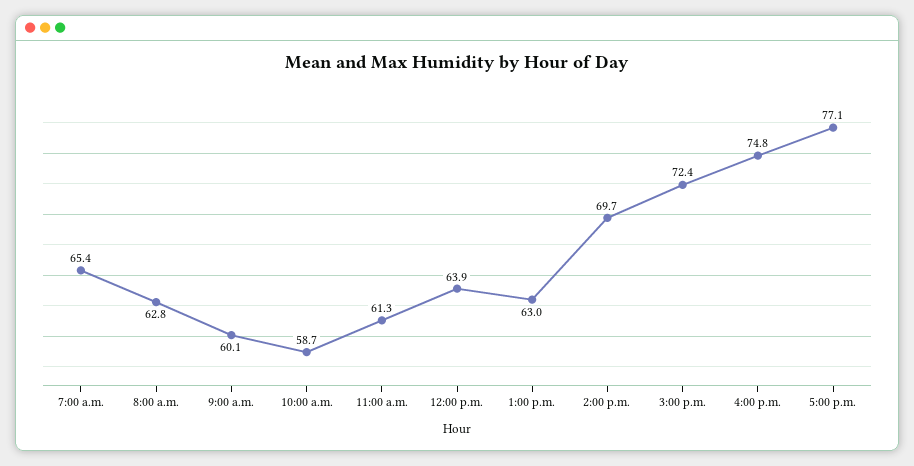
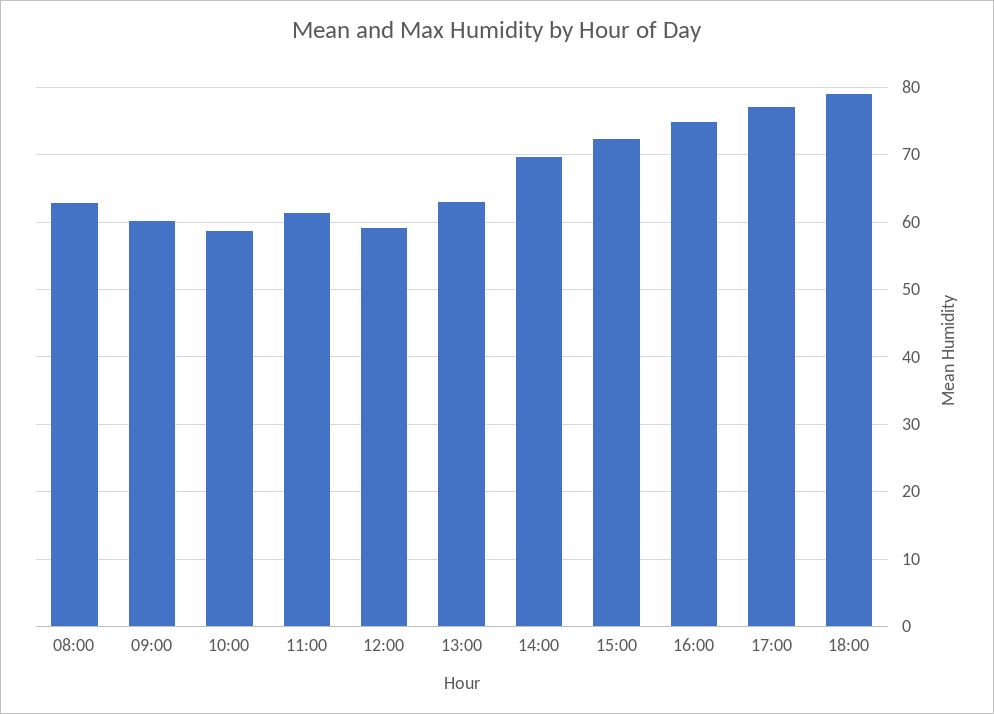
7:00 a.m.: 65.4 -> none
12:00 p.m.: 63.9 -> 59
18:00: none -> 79

